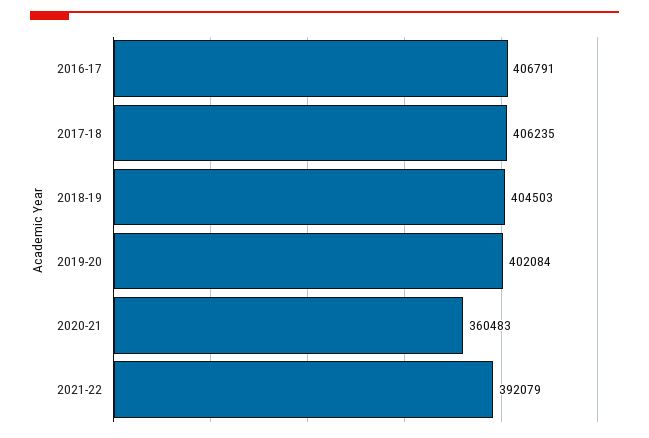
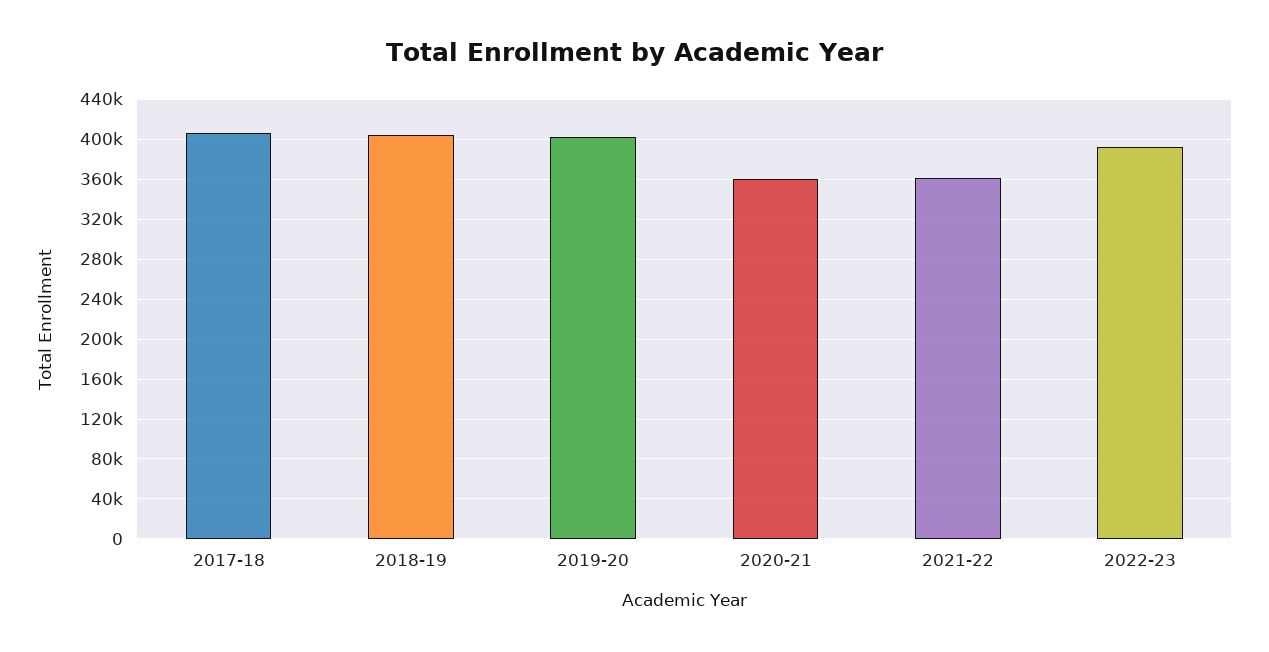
2016-17: 406791 -> none
2021-22: 392079 -> 360000
2022-23: none -> 390000

